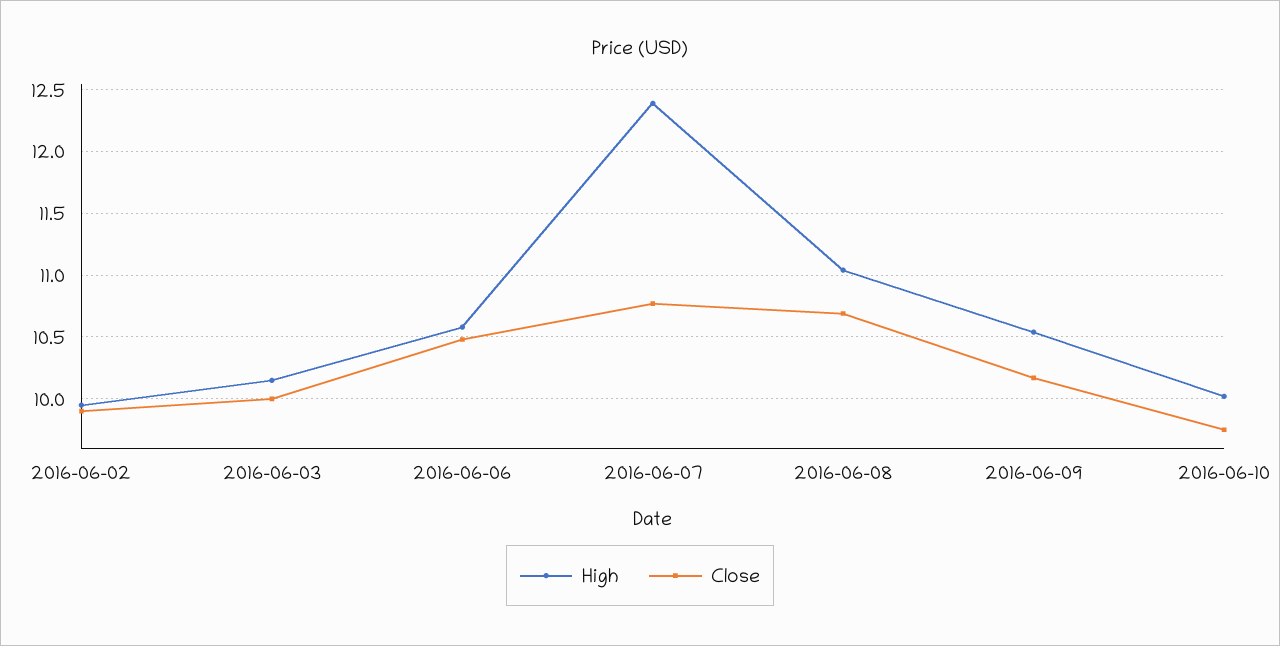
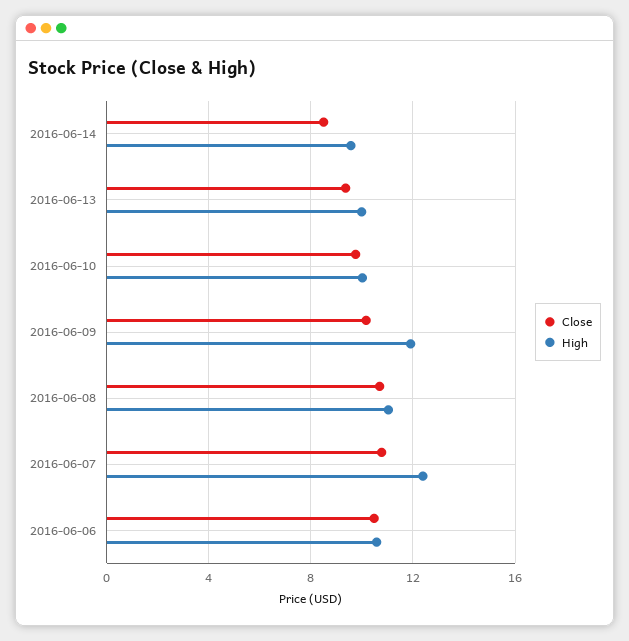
High, 2016-06-02: 9.95 -> none
Close, 2016-06-02: 9.9 -> none
High, 2016-06-03: 10.15 -> none
Close, 2016-06-03: 10 -> none
High, 2016-06-09: 10.55 -> 12
Close, 2016-06-14: none -> 8.5
High, 2016-06-14: none -> 9.5
Close, 2016-06-13: none -> 9.5
High, 2016-06-13: none -> 10

